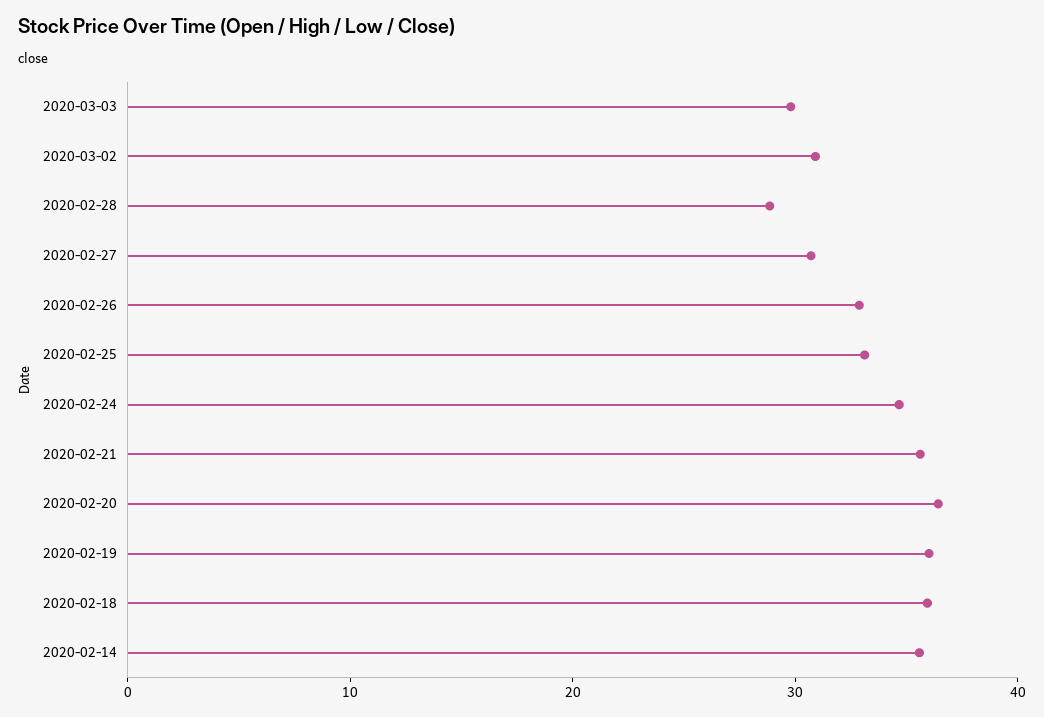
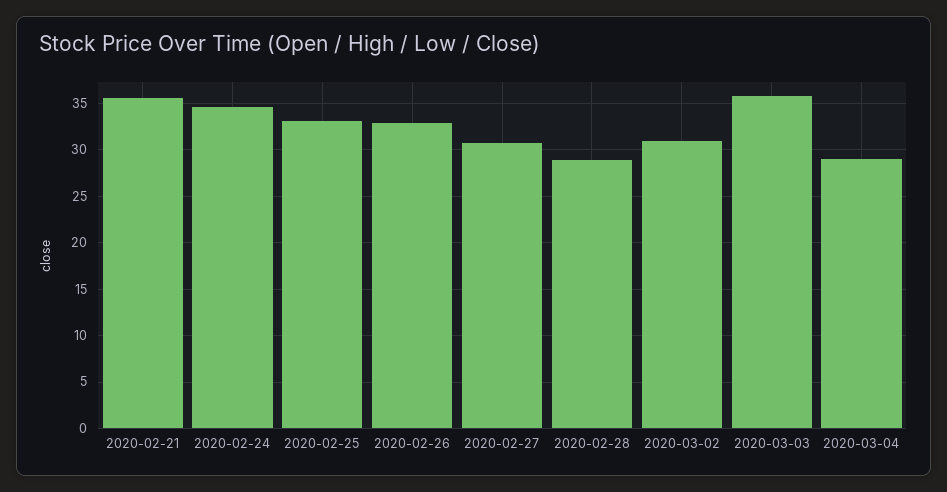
2020-03-03: 30 -> 36
2020-02-20: 36 -> none
2020-02-19: 36 -> none
2020-02-18: 36 -> none
2020-02-14: 36 -> none
2020-03-04: none -> 29

